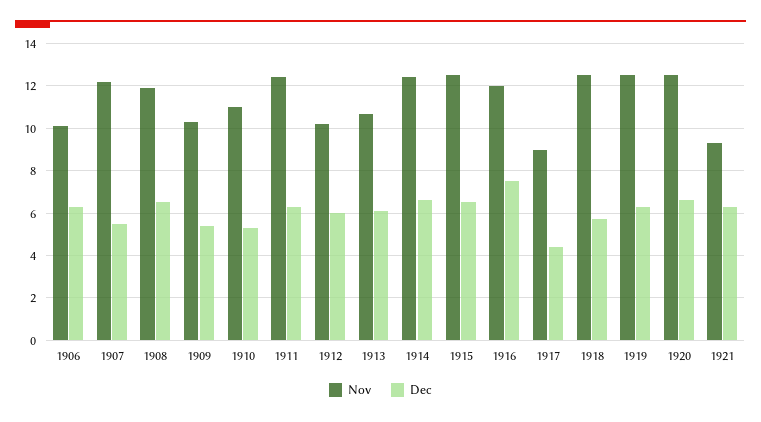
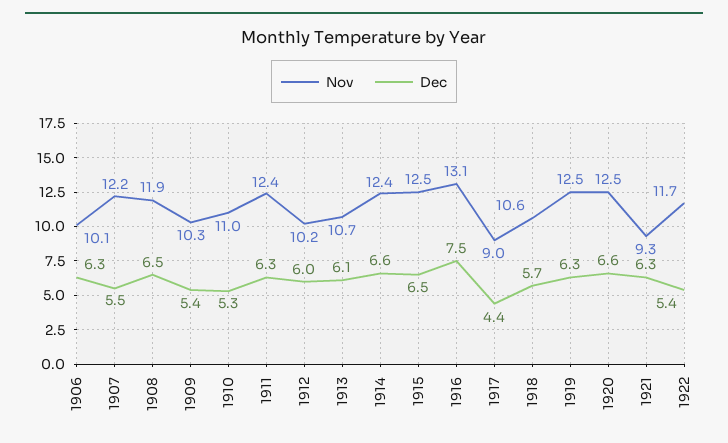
Nov, 1916: 12 -> 13.1
Nov, 1918: 12.5 -> 10.6
Nov, 1922: none -> 11.7
Dec, 1922: none -> 5.4

